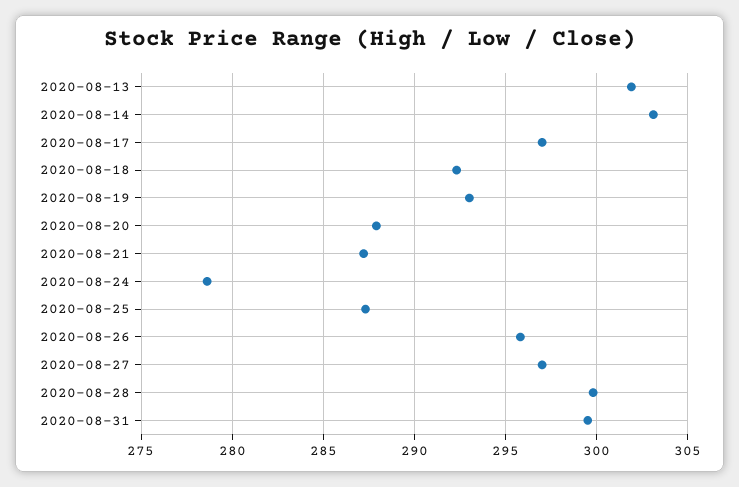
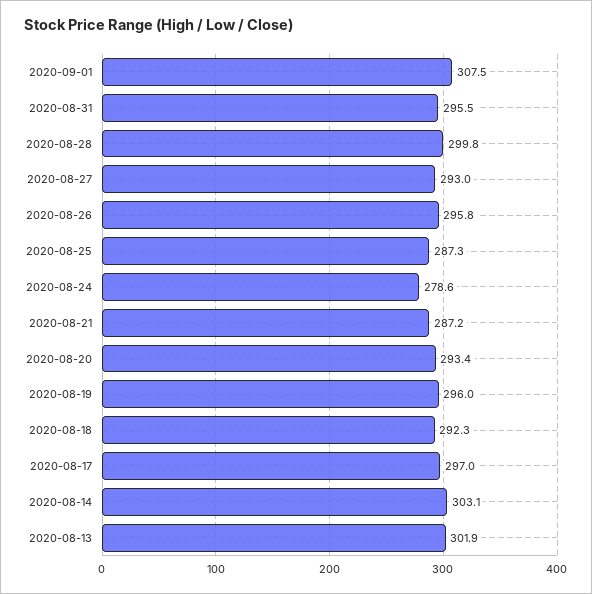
2020-08-19: 293 -> 296
2020-08-20: 288 -> 293.4
2020-08-27: 297 -> 293
2020-08-31: 299.5 -> 295.5
2020-09-01: none -> 307.5

